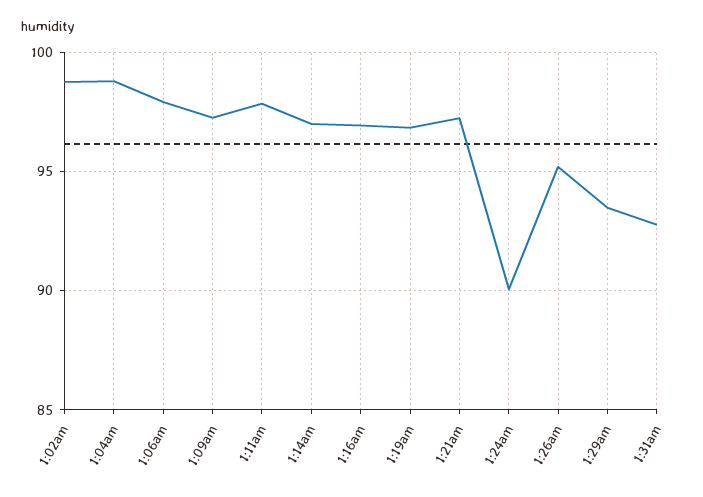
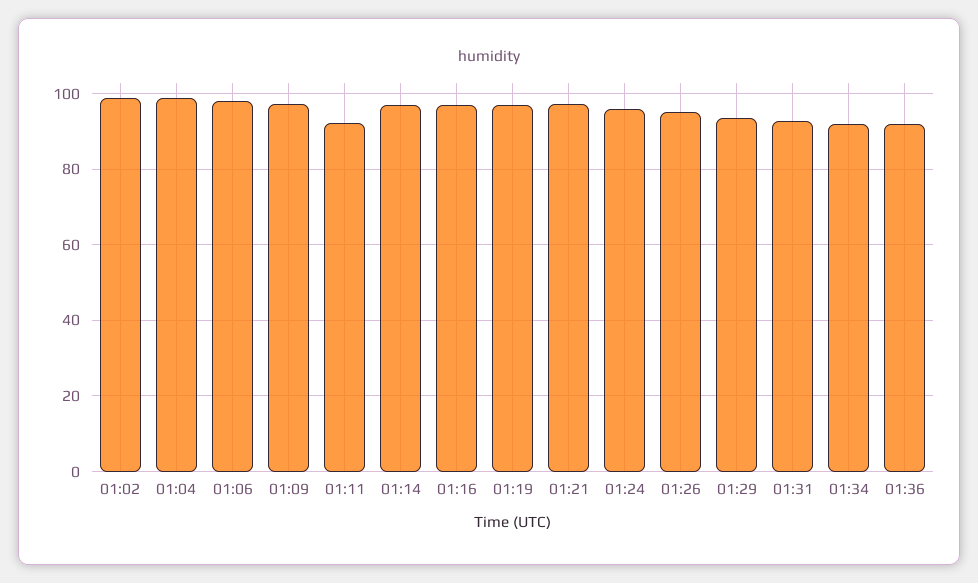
1:11am: 98 -> 92
1:24am: 90 -> 96
01:34: none -> 92
01:36: none -> 92

